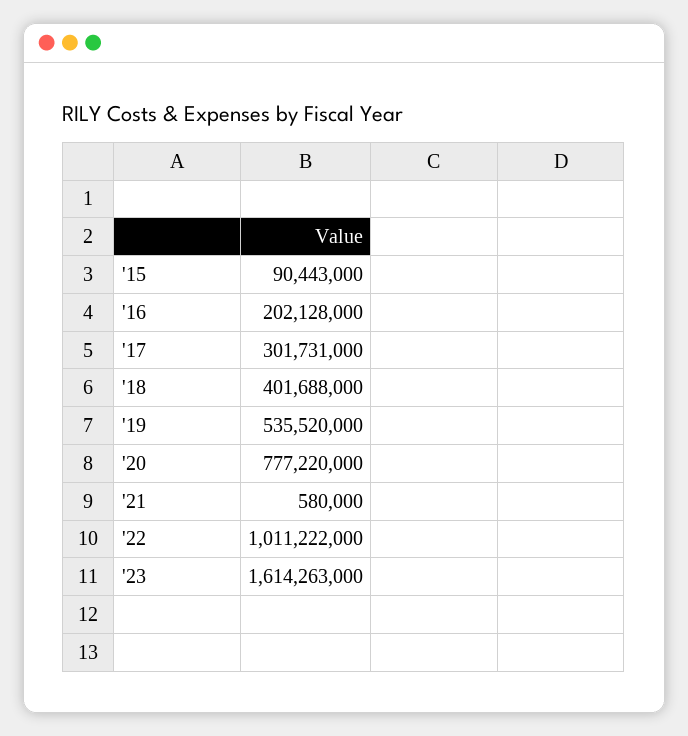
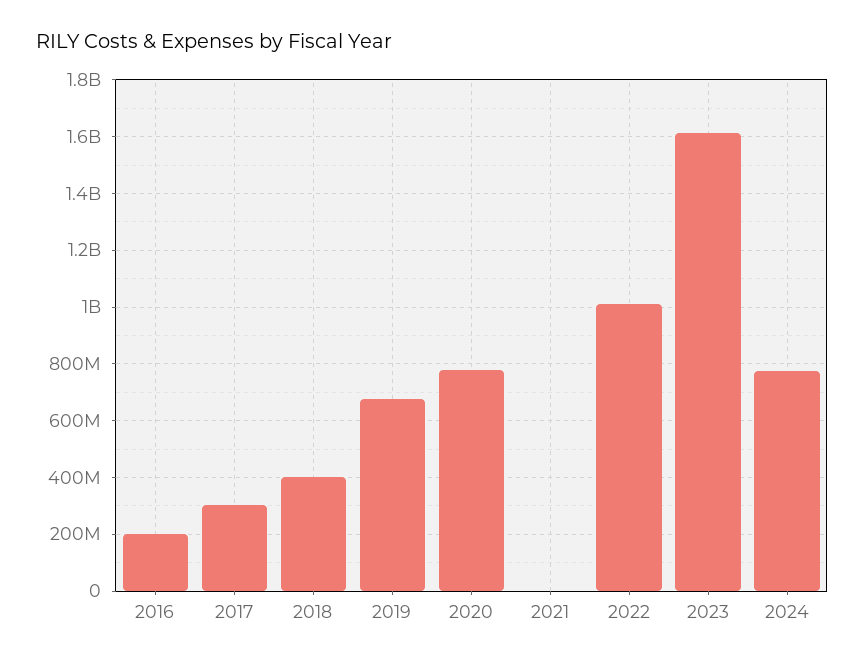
'15: 90443000 -> none
'19: 535520000 -> 675000000
2024: none -> 775000000

